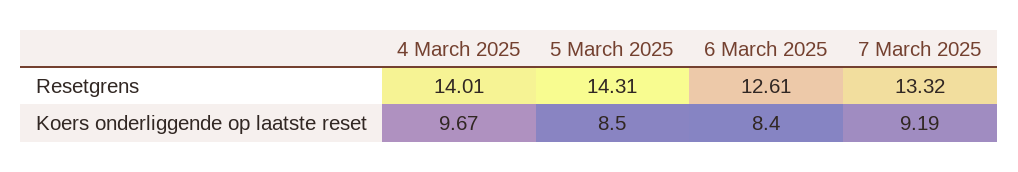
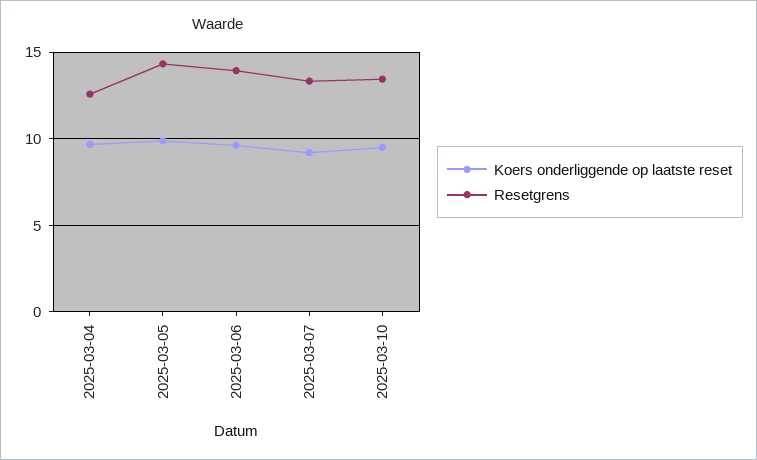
Resetgrens, 4 March 2025: 14.01 -> 12.5
Resetgrens, 6 March 2025: 12.61 -> 14
Koers onderliggende op laatste reset, 5 March 2025: 8.5 -> 10
Koers onderliggende op laatste reset, 6 March 2025: 8.4 -> 9.5
Koers onderliggende op laatste reset, 2025-03-10: none -> 9.5
Resetgrens, 2025-03-10: none -> 13.5

